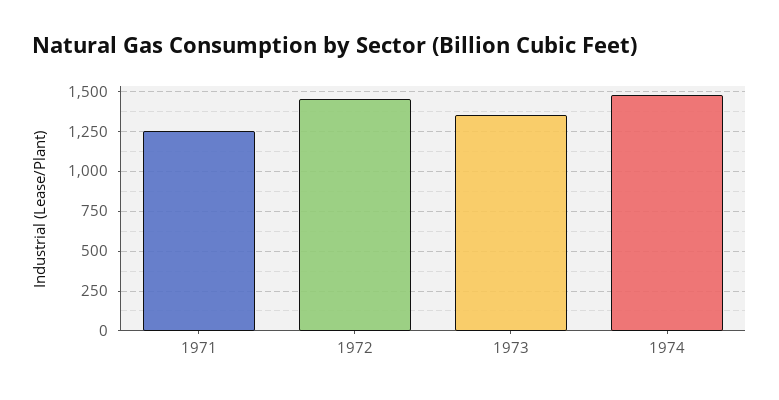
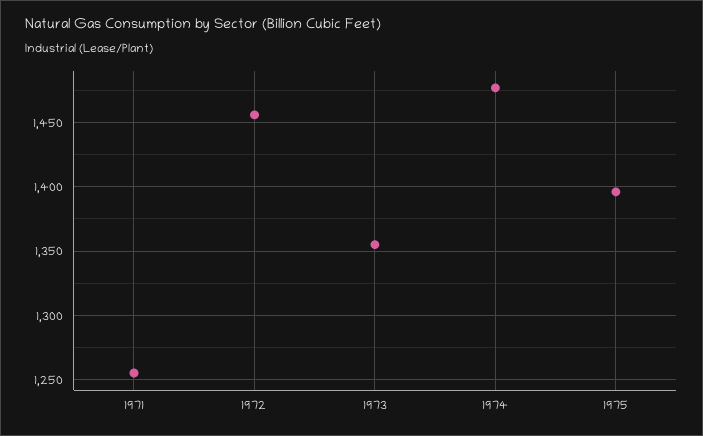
1975: none -> 1395

